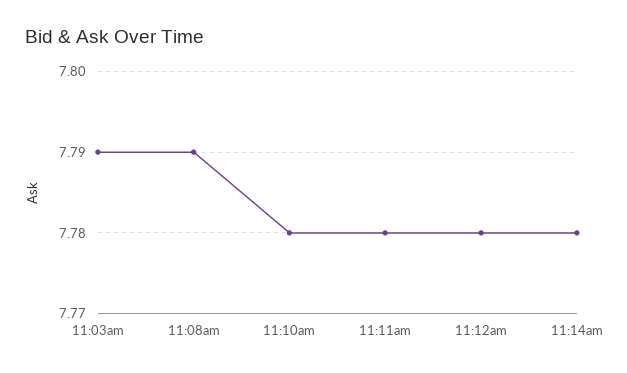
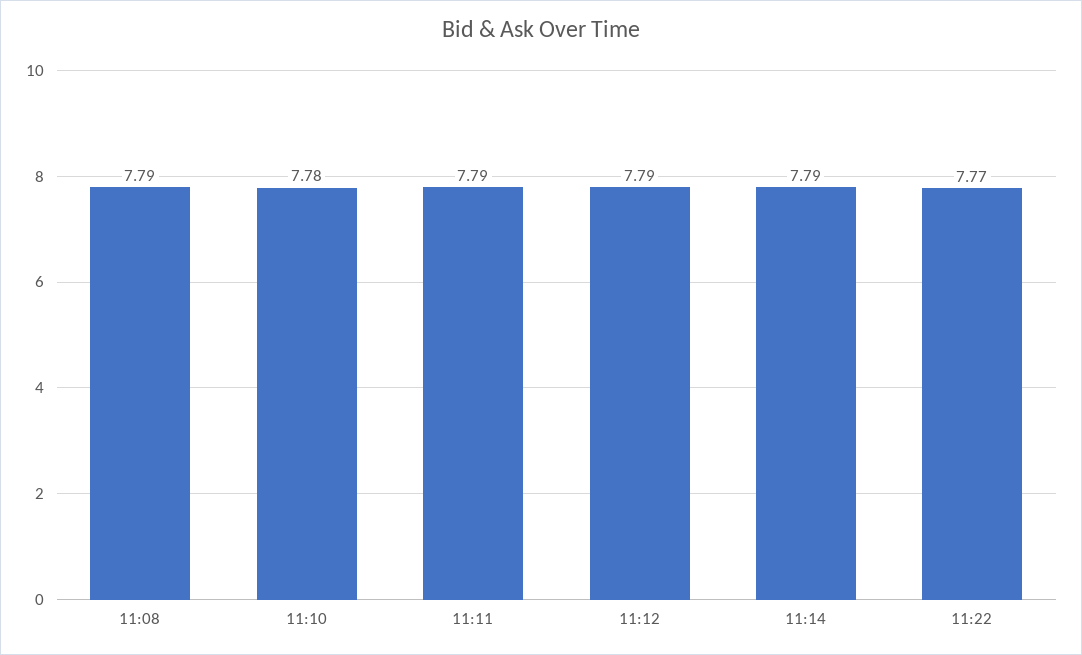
11:03am: 7.79 -> none
11:11am: 7.78 -> 7.79
11:12am: 7.78 -> 7.79
11:14am: 7.78 -> 7.79
11:22: none -> 7.77

